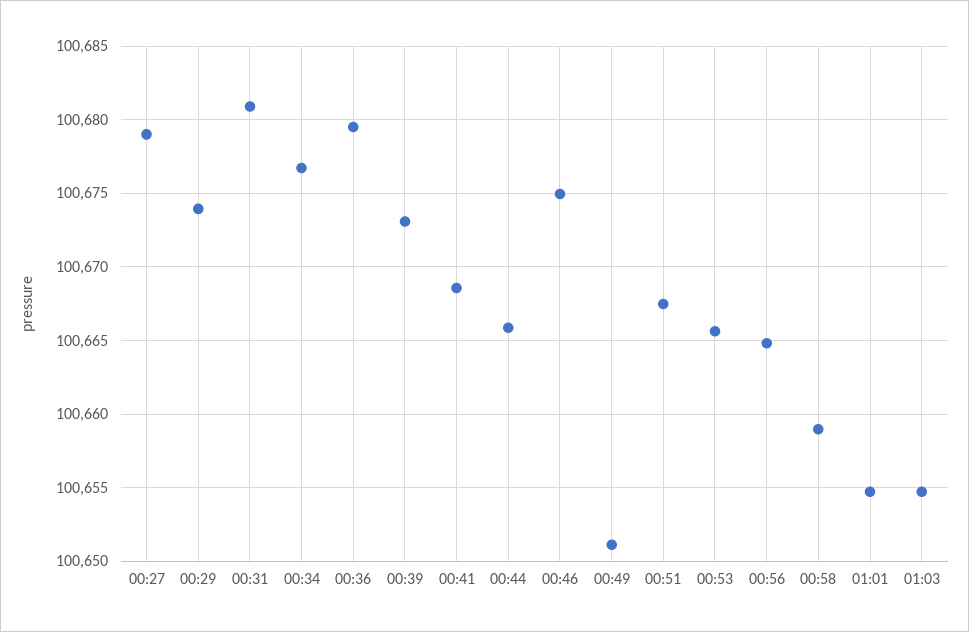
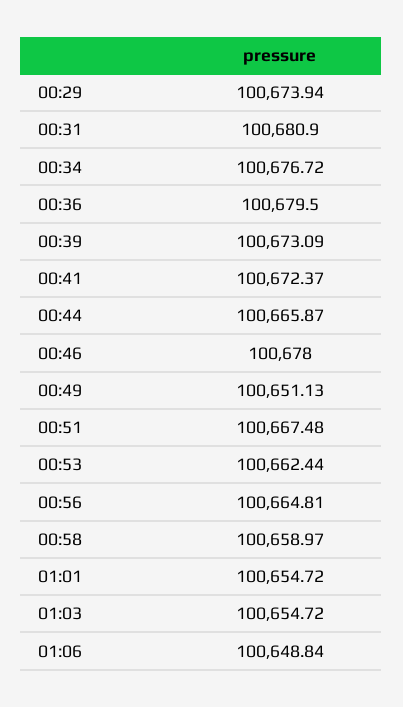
00:27: 100679 -> none
00:41: 100668.5 -> 100672.37
00:46: 100675 -> 100678
00:53: 100665.5 -> 100662.44
01:06: none -> 100648.84

